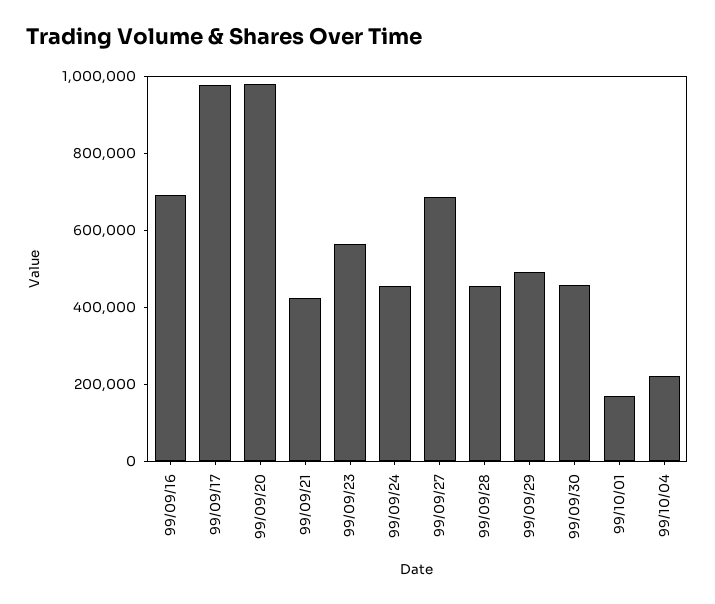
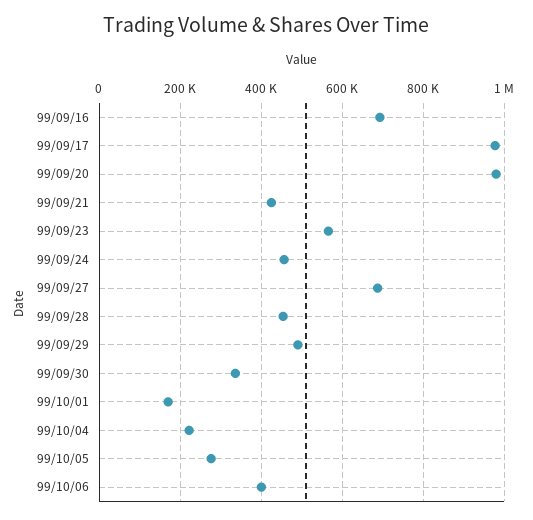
99/09/30: 450000 -> 340000
99/10/05: none -> 280000
99/10/06: none -> 400000

